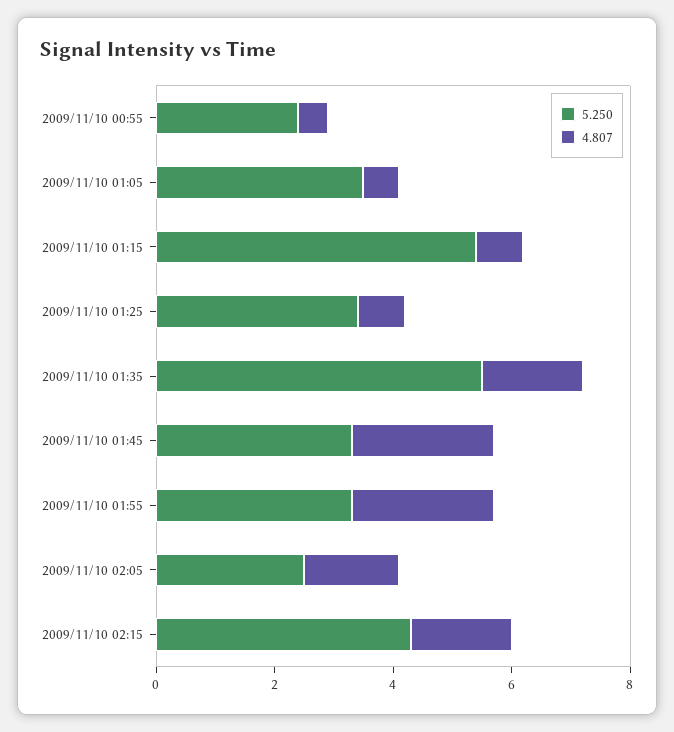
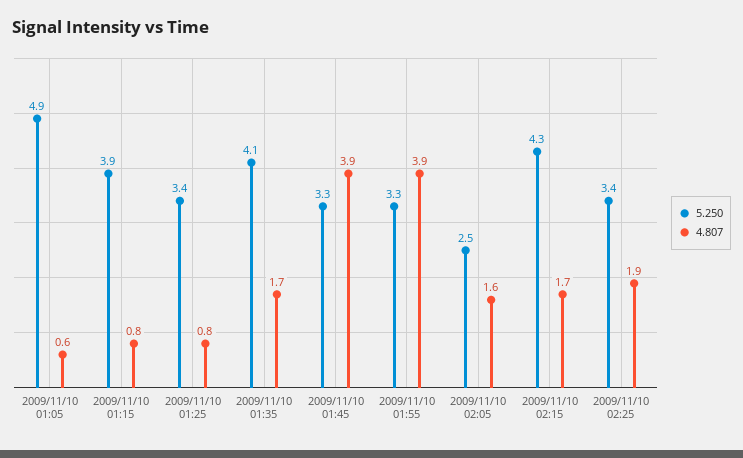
5.250, 2009/11/10 00:55: 2.5 -> none
4.807, 2009/11/10 00:55: 0.5 -> none
5.250, 2009/11/10 01:05: 3.5 -> 4.9
5.250, 2009/11/10 01:15: 5.5 -> 3.9
5.250, 2009/11/10 01:35: 5.5 -> 4.1
4.807, 2009/11/10 01:45: 2.5 -> 3.9
4.807, 2009/11/10 01:55: 2.5 -> 3.9
5.250, 2009/11/10 02:25: none -> 3.4
4.807, 2009/11/10 02:25: none -> 1.9

